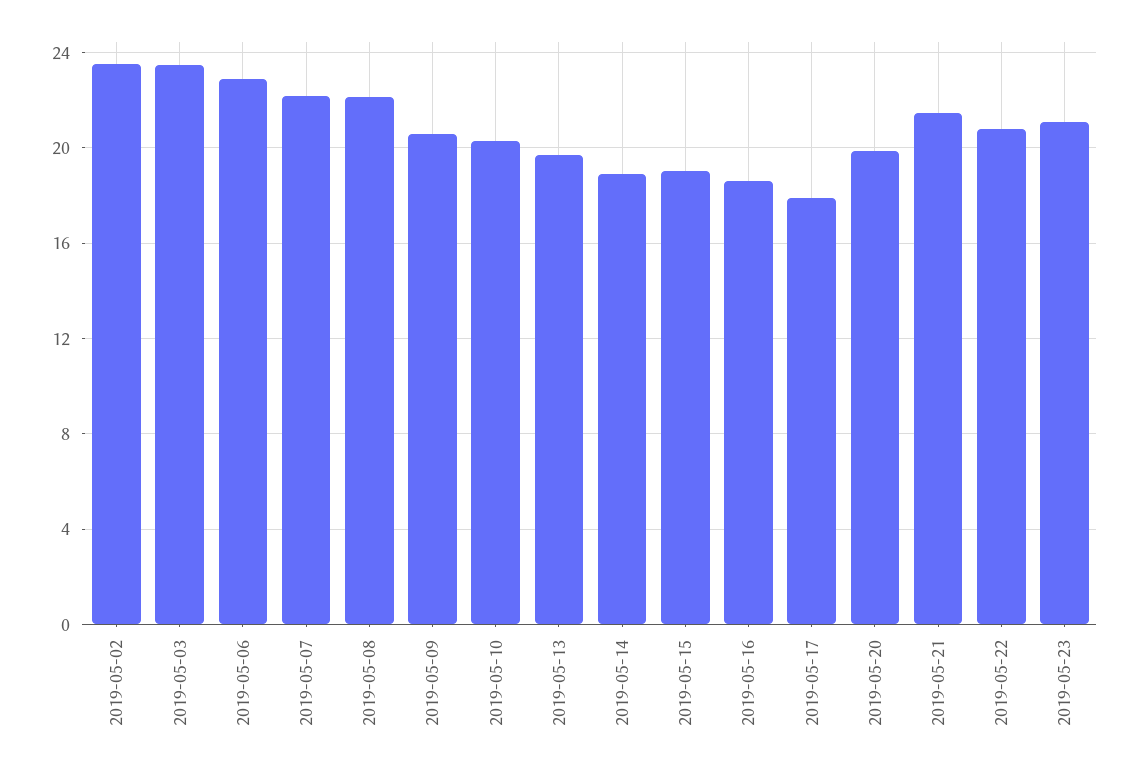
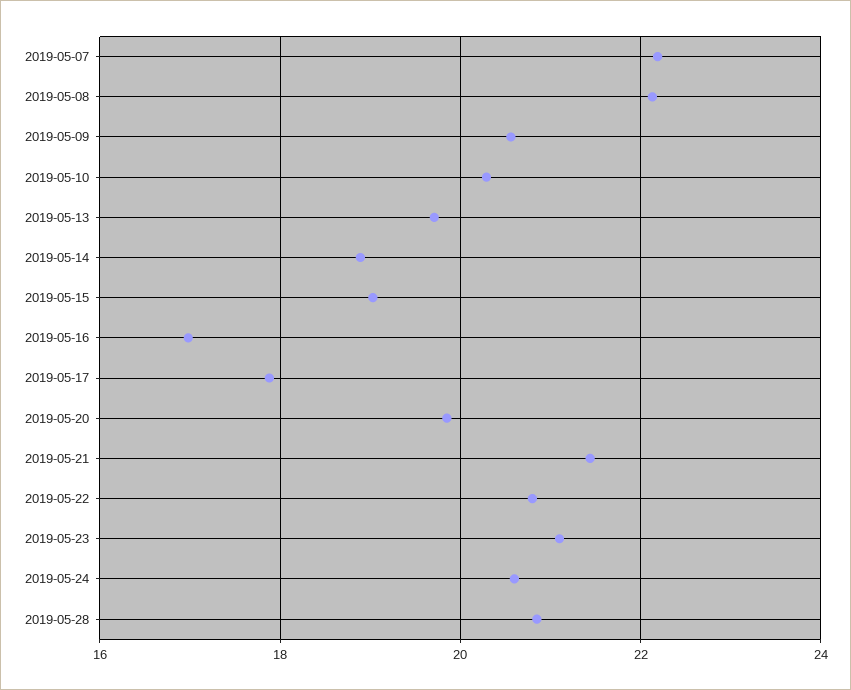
2019-05-02: 23.5 -> none
2019-05-03: 23.5 -> none
2019-05-06: 23 -> none
2019-05-16: 18.5 -> 17
2019-05-24: none -> 20.6
2019-05-28: none -> 20.8

